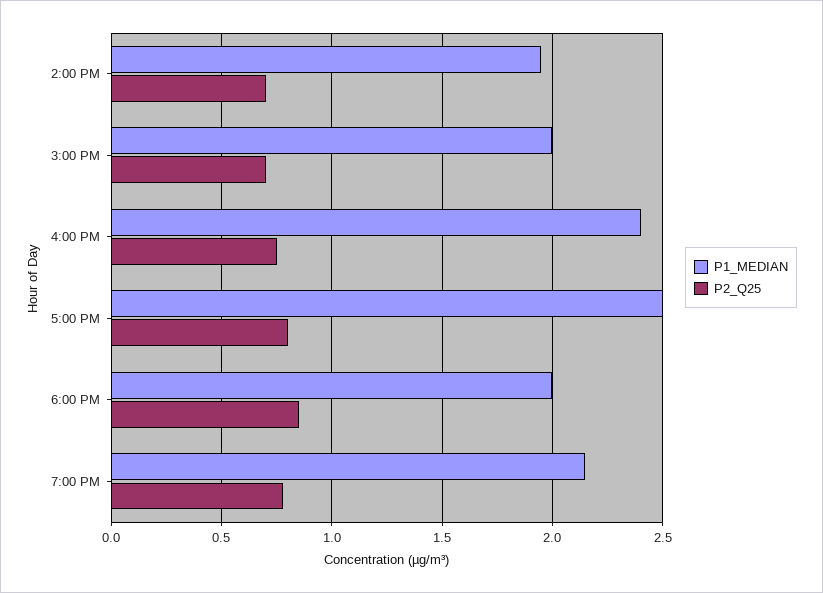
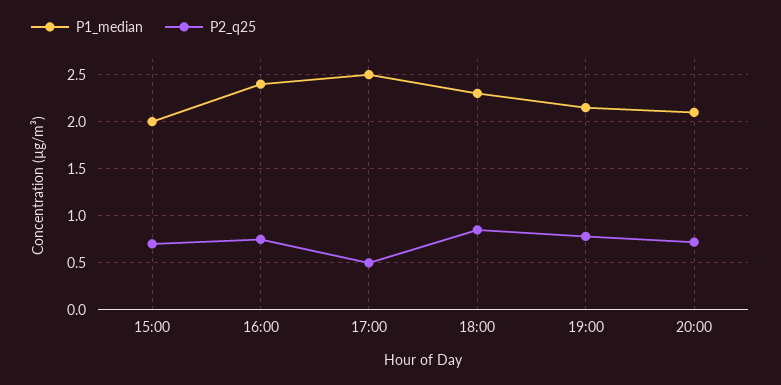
P1_MEDIAN, 2:00 PM: 1.95 -> none
P2_Q25, 2:00 PM: 0.7 -> none
P2_Q25, 5:00 PM: 0.8 -> 0.5
P1_MEDIAN, 6:00 PM: 2 -> 2.3
P1_MEDIAN, 20:00: none -> 2.1
P2_Q25, 20:00: none -> 0.7

